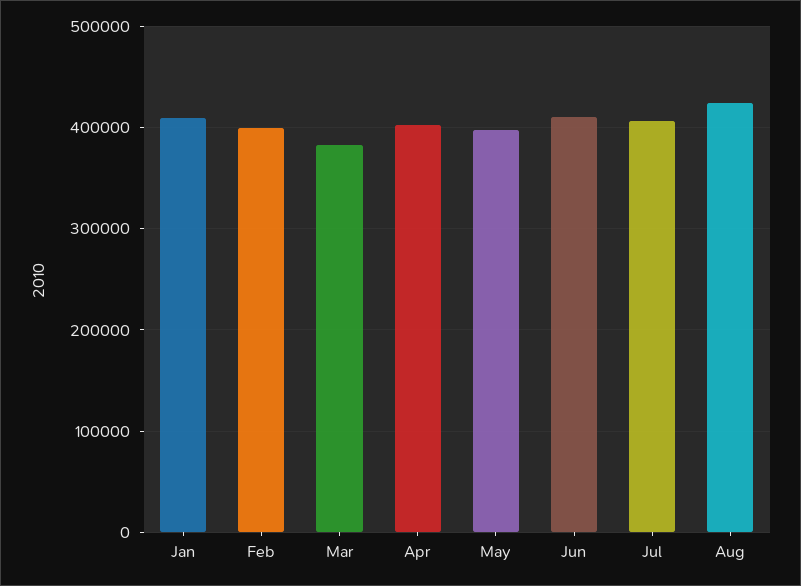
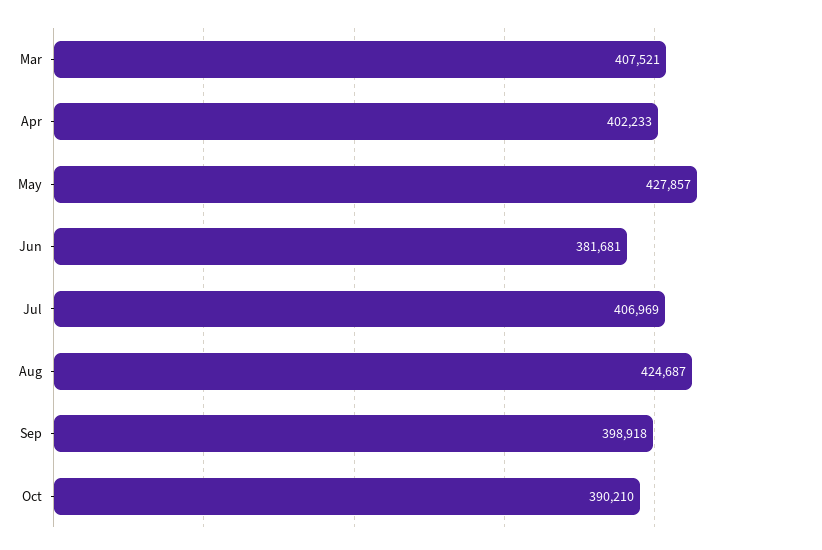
Jan: 410000 -> none
Feb: 400000 -> none
Mar: 380000 -> 407521
May: 400000 -> 427857
Jun: 410000 -> 381681
Sep: none -> 398918
Oct: none -> 390210

